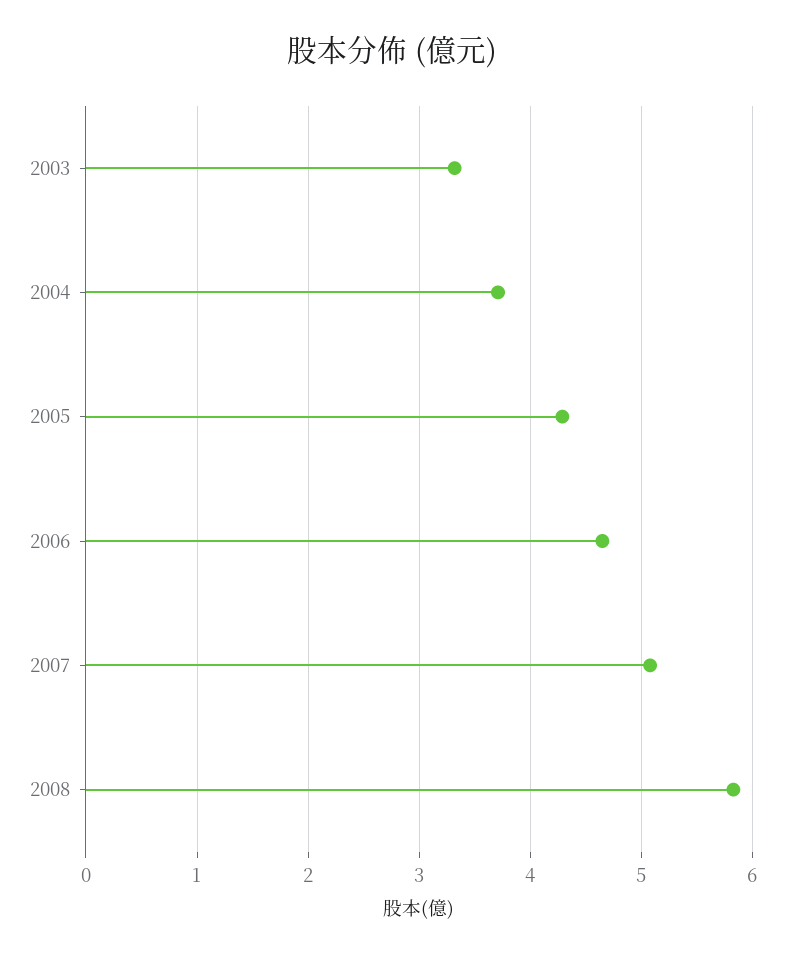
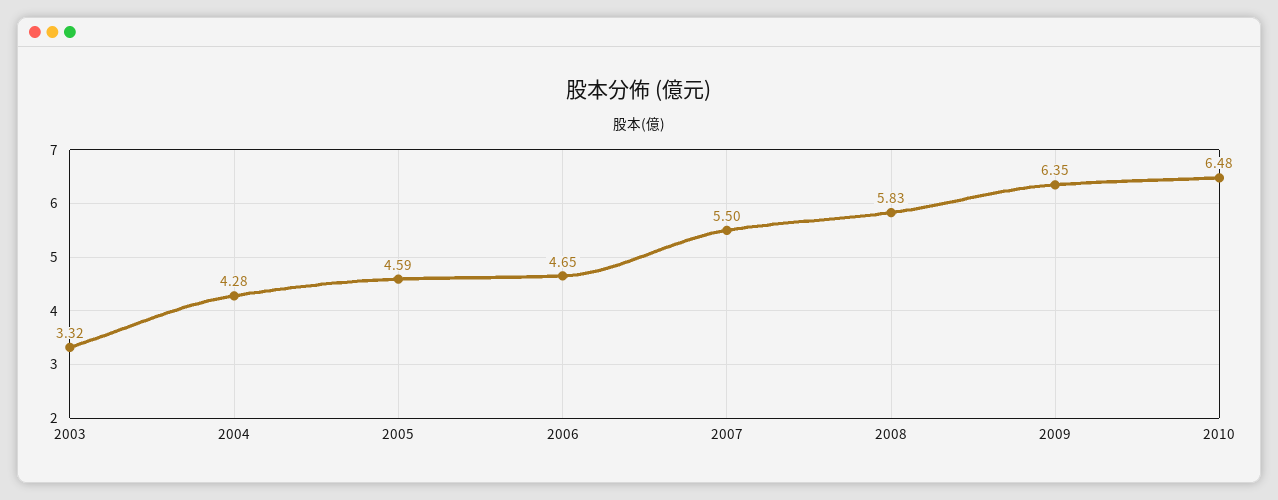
2004: 3.7 -> 4.28
2005: 4.3 -> 4.59
2007: 5.1 -> 5.5
2009: none -> 6.35
2010: none -> 6.48

